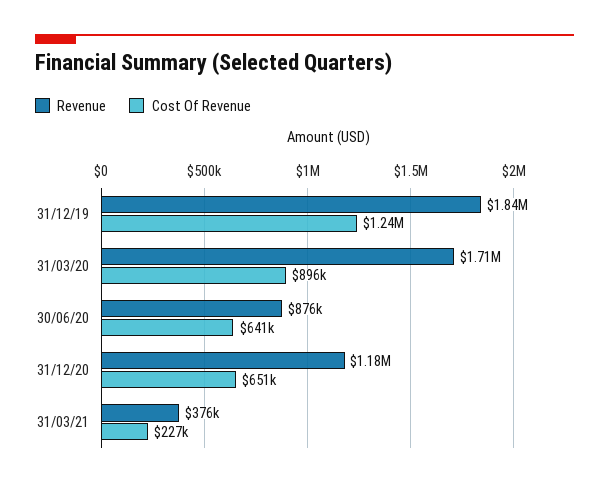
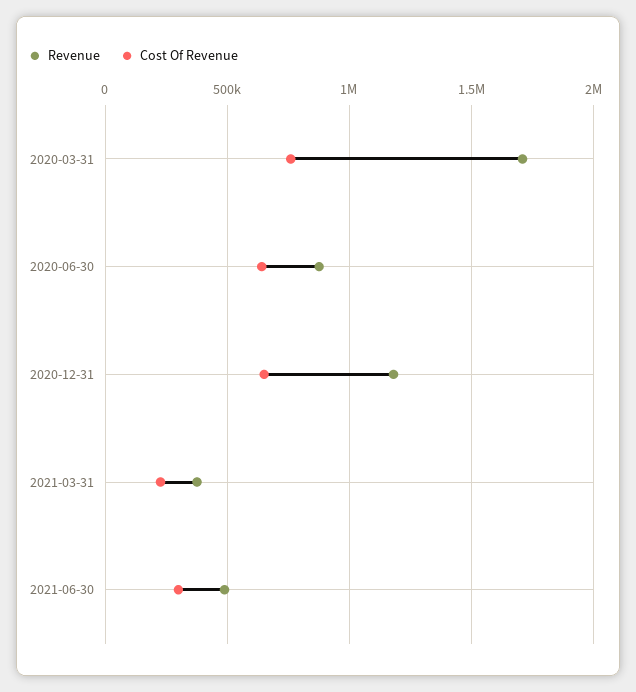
Revenue, 31/12/19: 1840000 -> none
Cost Of Revenue, 31/12/19: 1240000 -> none
Cost Of Revenue, 31/03/20: 896000 -> 750000
Revenue, 2021-06-30: none -> 500000
Cost Of Revenue, 2021-06-30: none -> 300000

